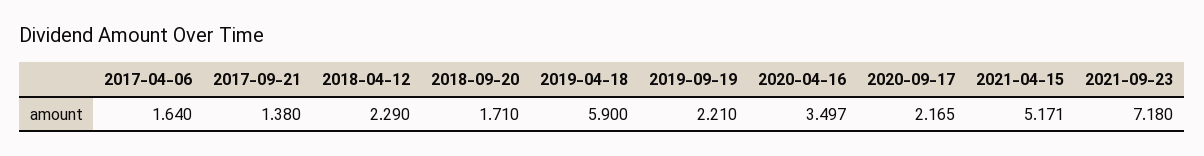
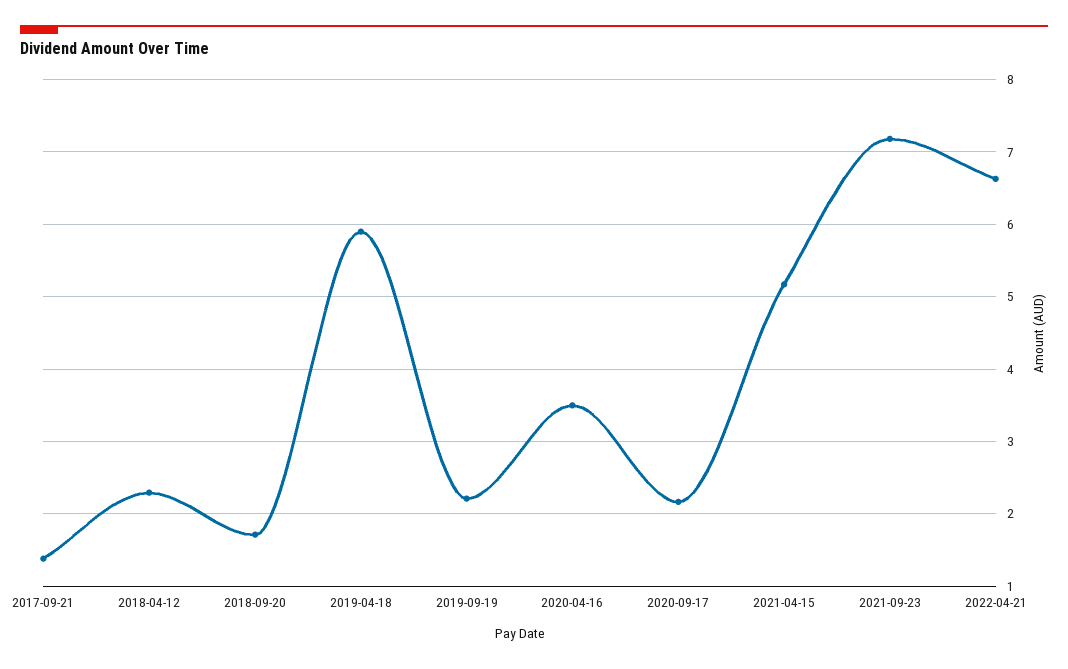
2017-04-06: 1.64 -> none
2022-04-21: none -> 6.6

